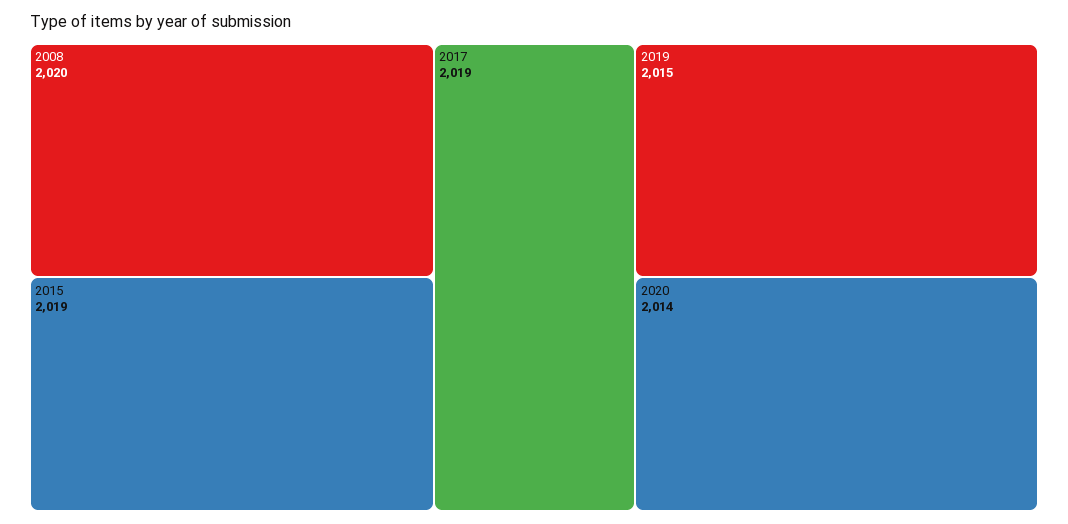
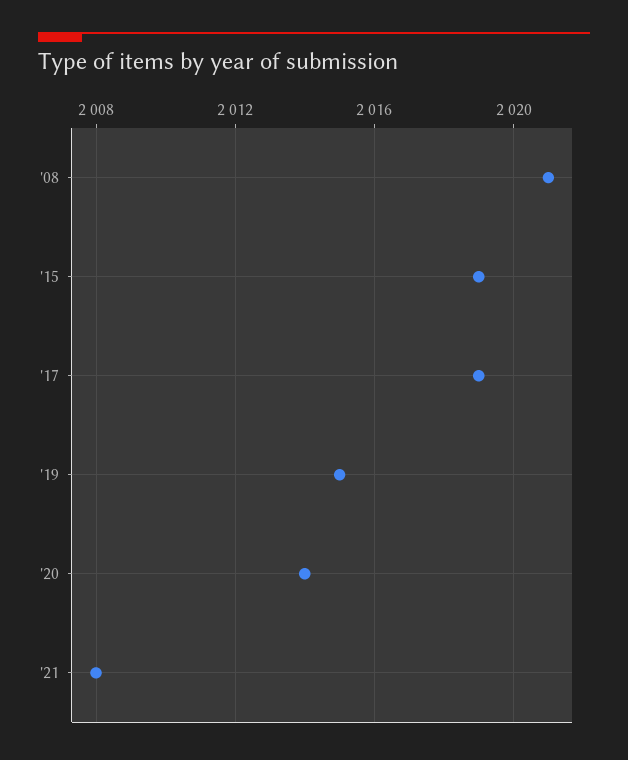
2008: 2020 -> 2021
'21: none -> 2008

